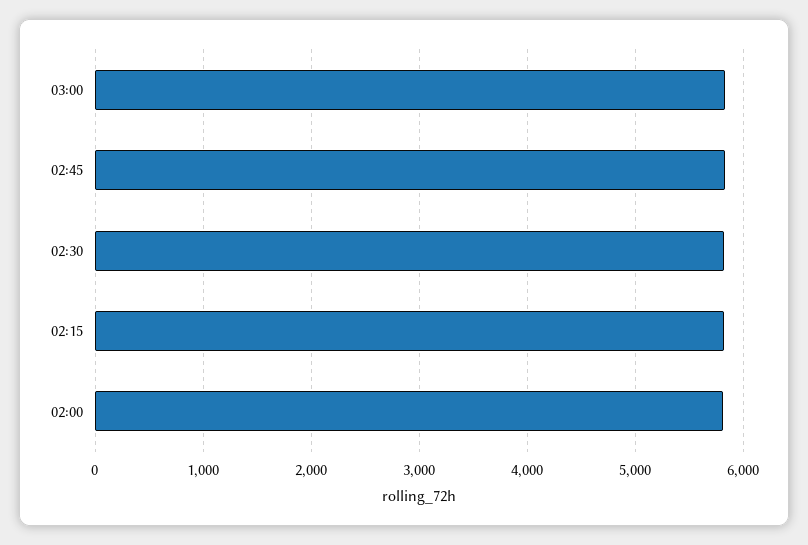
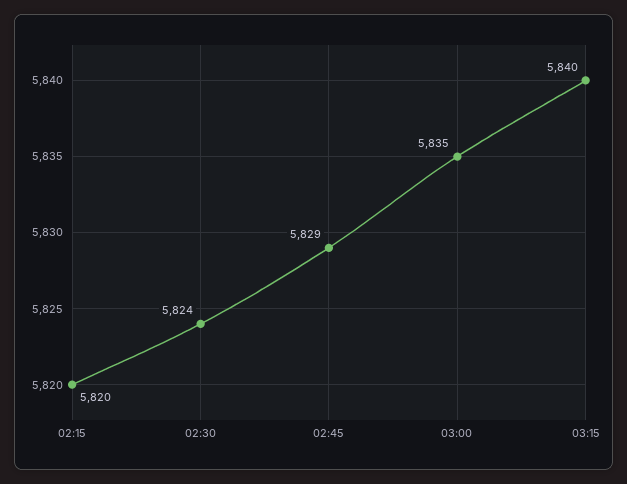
02:00: 5800 -> none
03:15: none -> 5840

